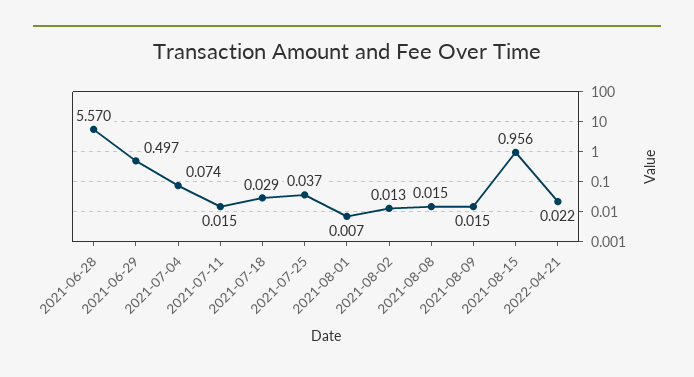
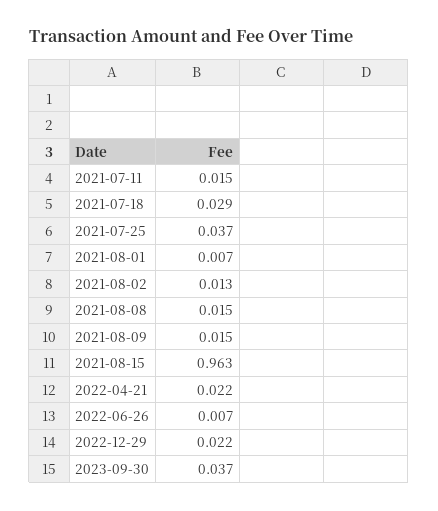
2021-06-28: 5.57 -> none
2021-06-29: 0.497 -> none
2021-07-04: 0.074 -> none
2021-08-15: 0.956 -> 0.963
2022-06-26: none -> 0.007
2022-12-29: none -> 0.022
2023-09-30: none -> 0.037

